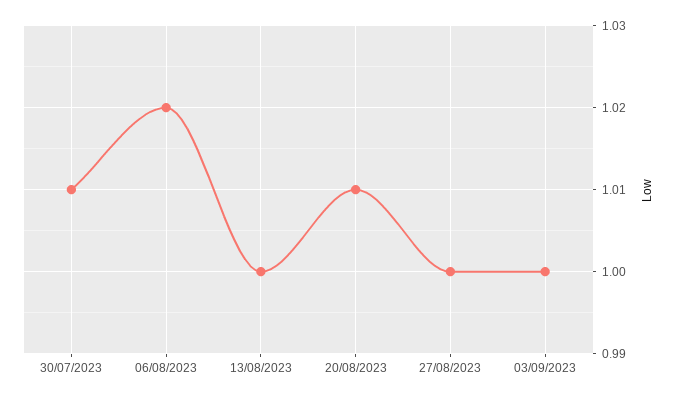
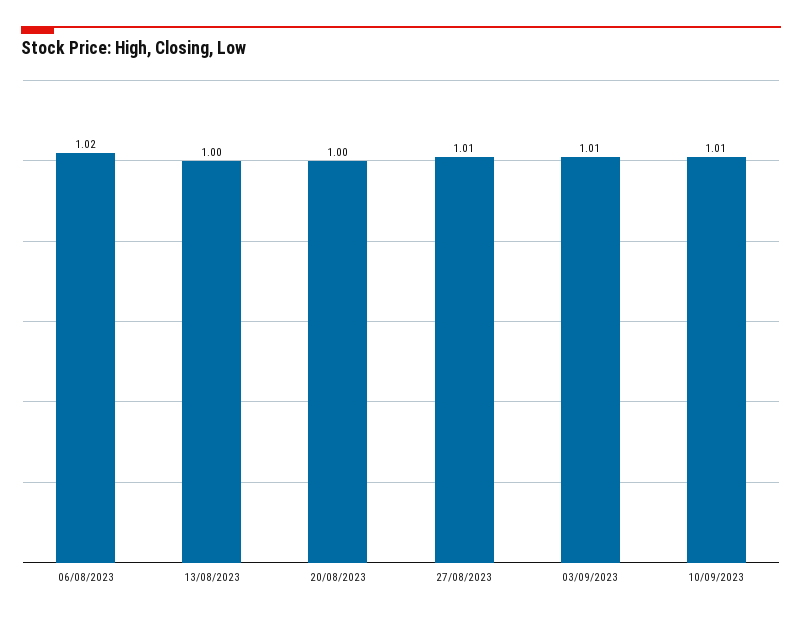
30/07/2023: 1.01 -> none
20/08/2023: 1.01 -> 1
27/08/2023: 1 -> 1.01
03/09/2023: 1 -> 1.01
10/09/2023: none -> 1.01

